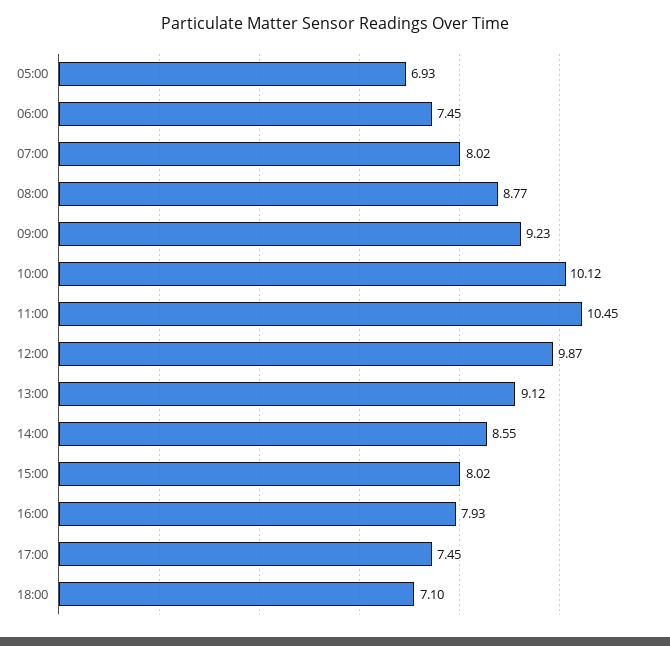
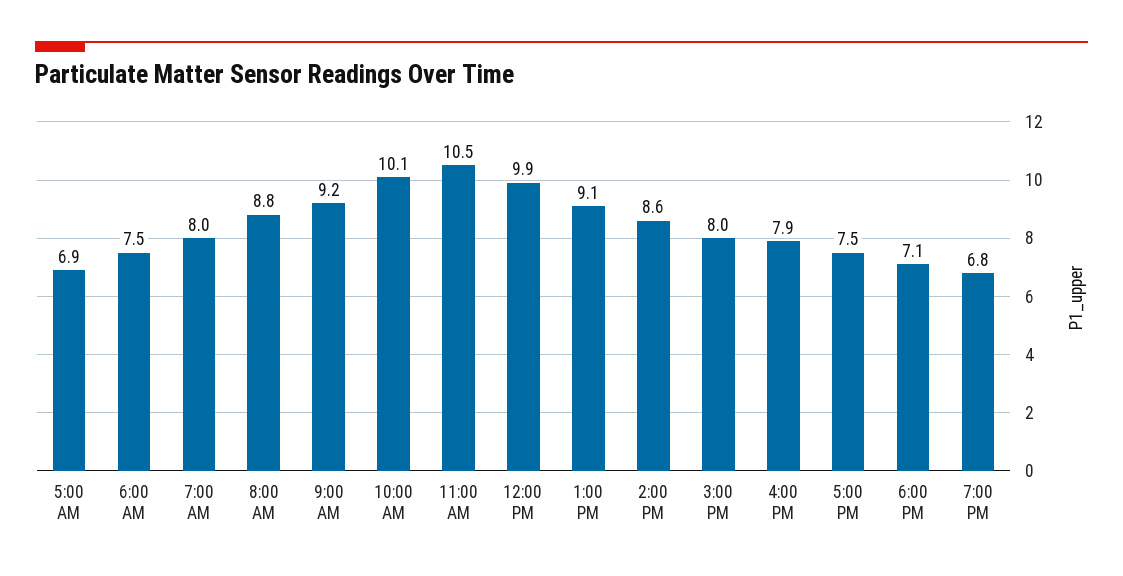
7:00 PM: none -> 6.8

